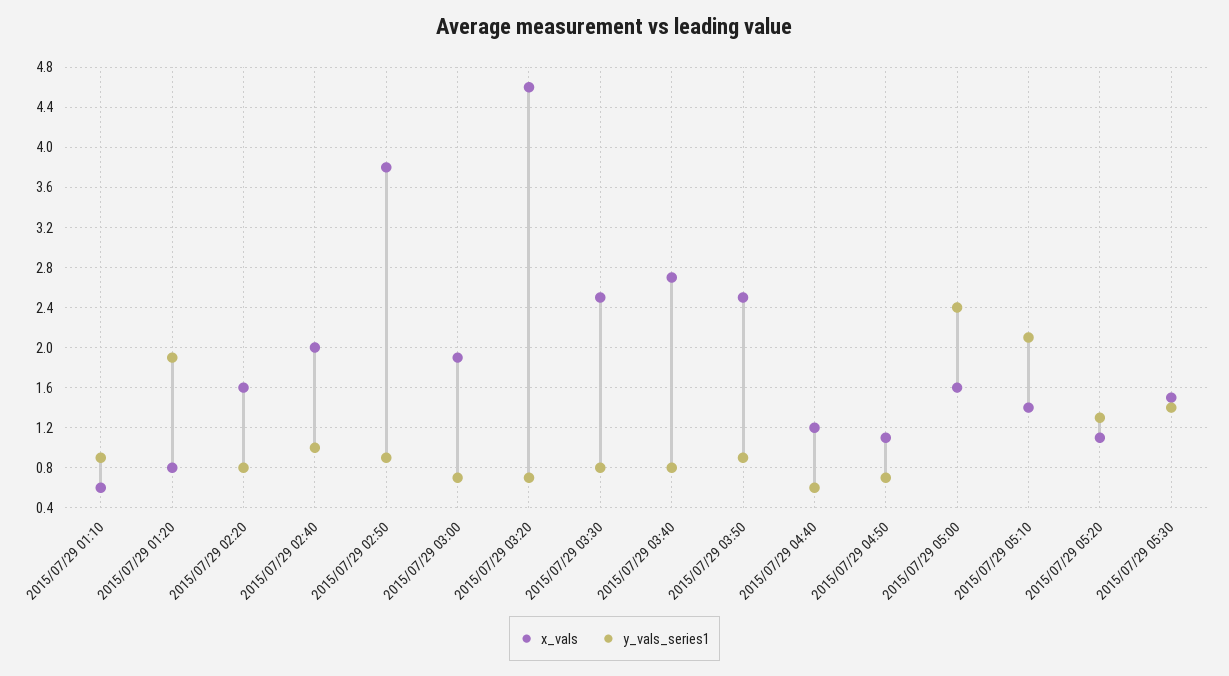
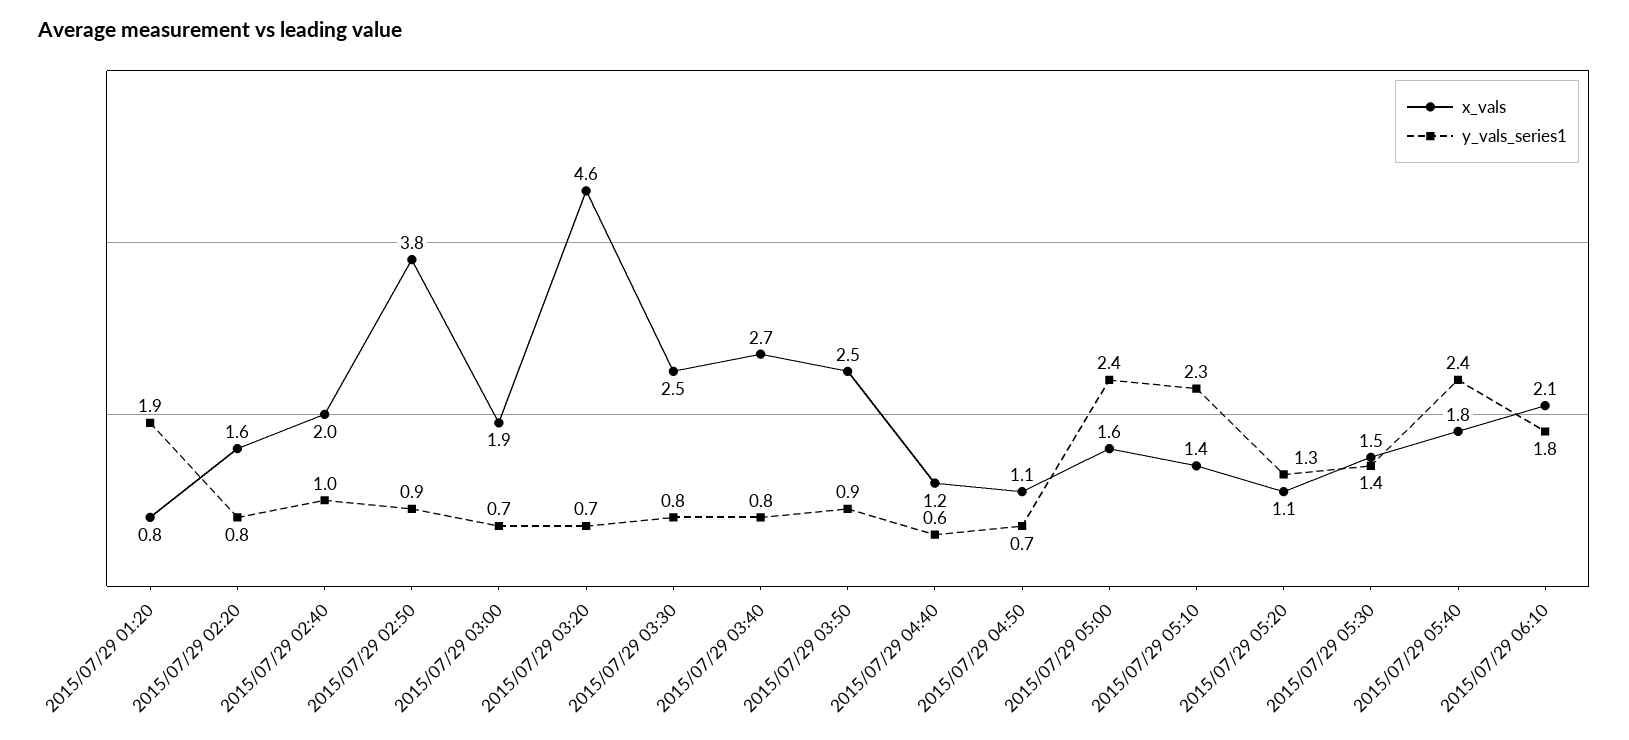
x_vals, 2015/07/29 01:10: 0.6 -> none
y_vals_series1, 2015/07/29 01:10: 0.9 -> none
y_vals_series1, 2015/07/29 05:10: 2.1 -> 2.3
x_vals, 2015/07/29 05:40: none -> 1.8
y_vals_series1, 2015/07/29 05:40: none -> 2.4
x_vals, 2015/07/29 06:10: none -> 2.1
y_vals_series1, 2015/07/29 06:10: none -> 1.8

